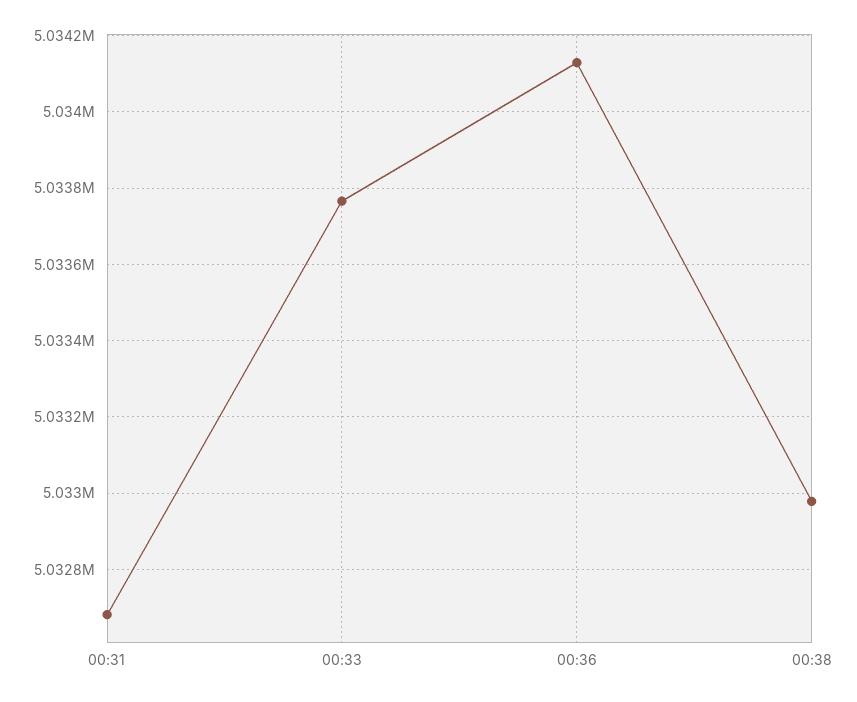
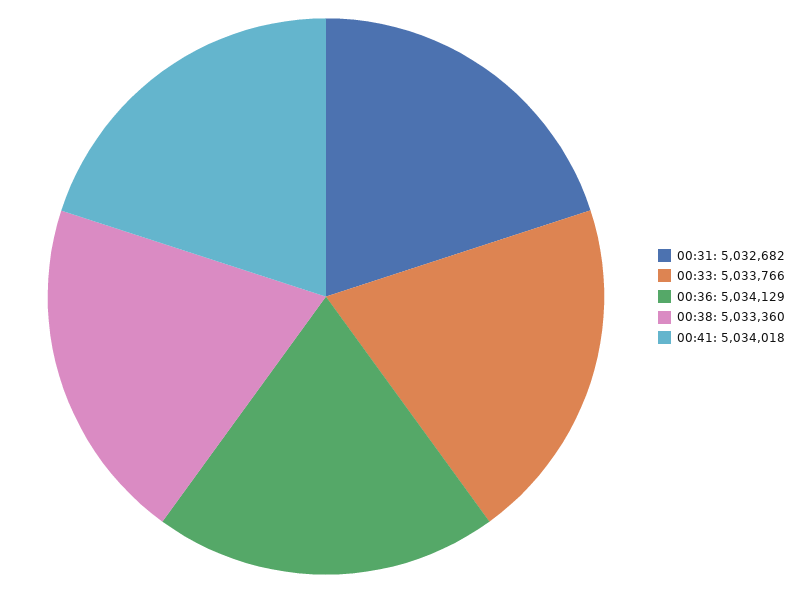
00:38: 5032980 -> 5033360
00:41: none -> 5034018

